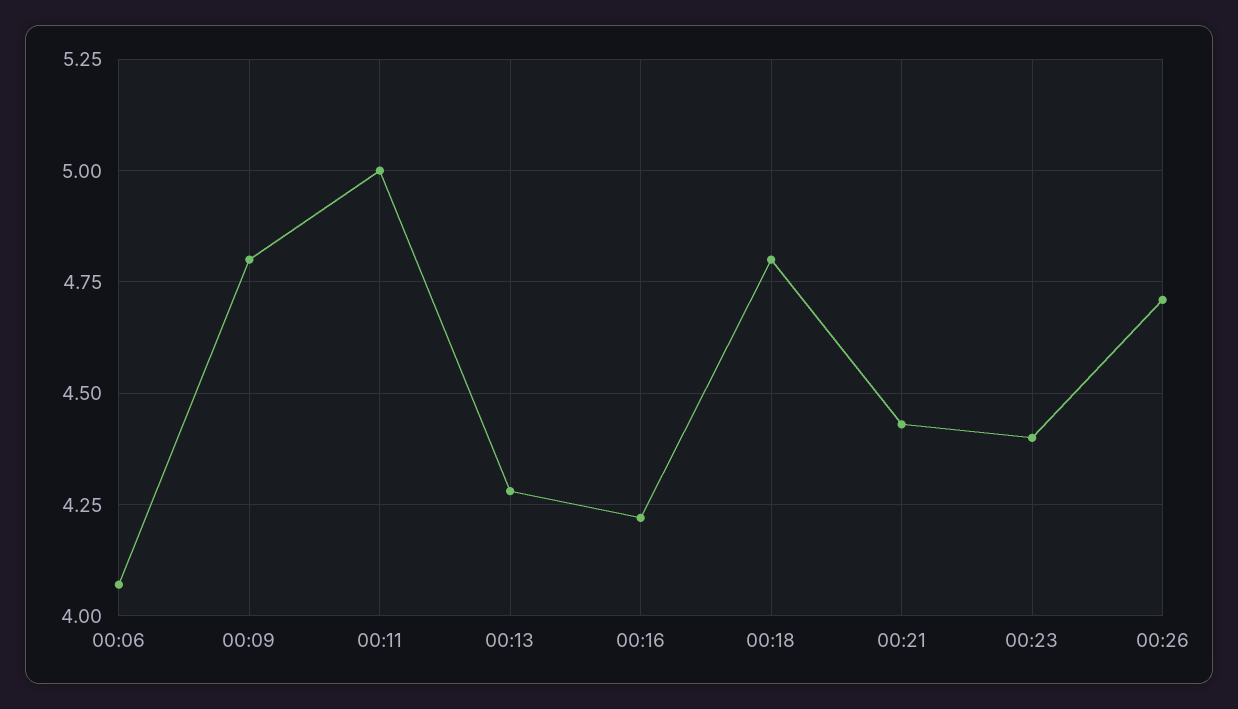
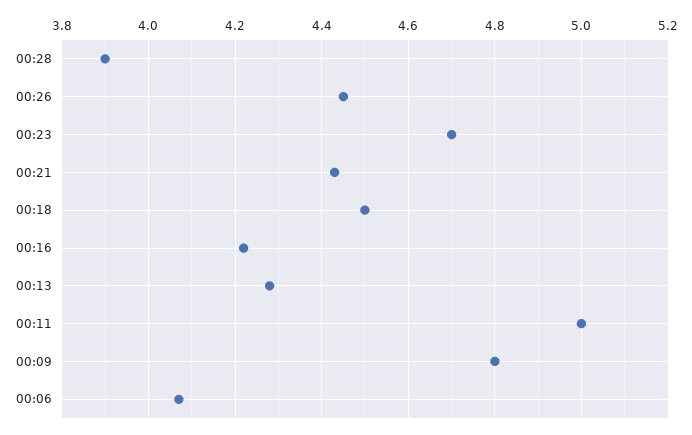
00:18: 4.8 -> 4.5
00:23: 4.4 -> 4.7
00:26: 4.7 -> 4.45
00:28: none -> 3.9

